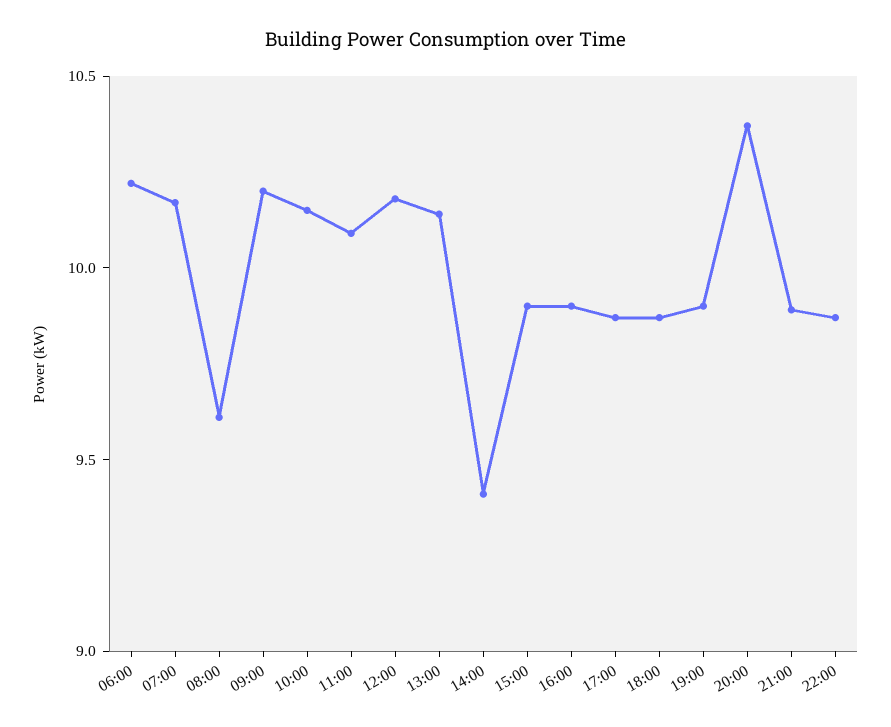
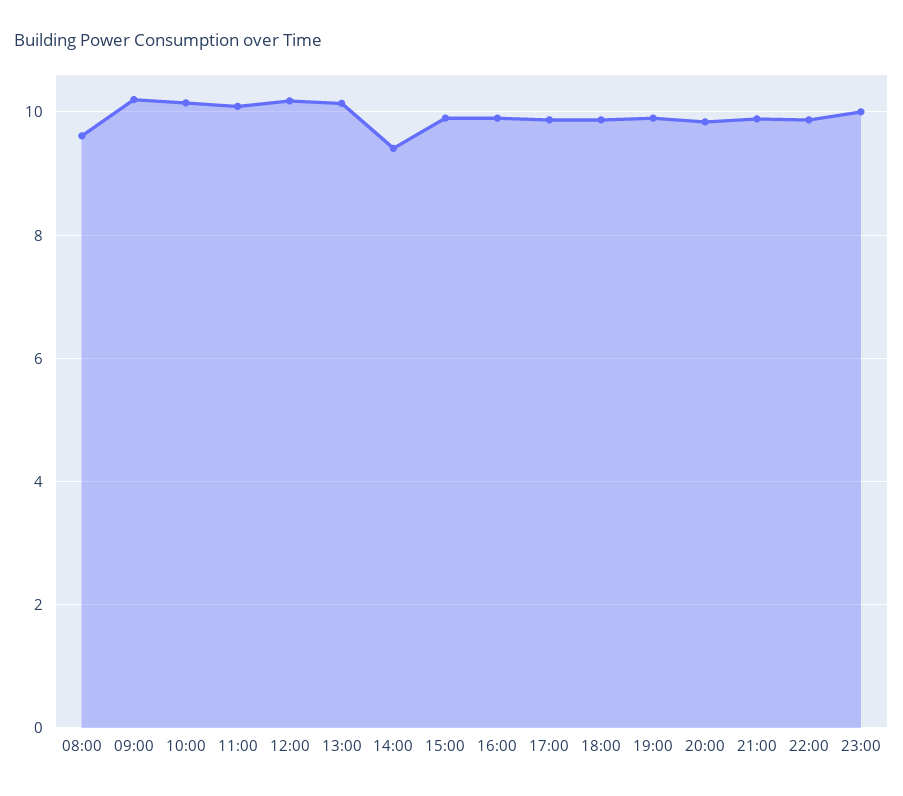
06:00: 10.2 -> none
07:00: 10.2 -> none
20:00: 10.4 -> 9.8
23:00: none -> 10

